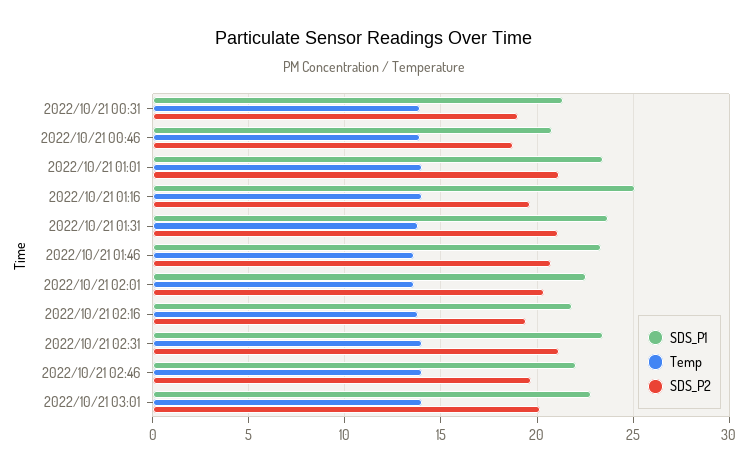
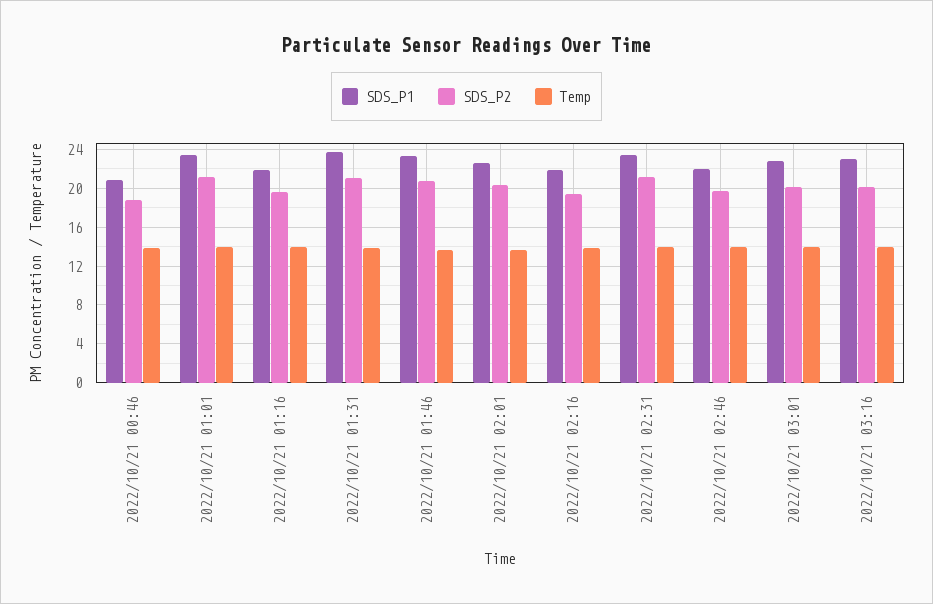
SDS_P1, 2022/10/21 00:31: 21.5 -> none
Temp, 2022/10/21 00:31: 14 -> none
SDS_P2, 2022/10/21 00:31: 19 -> none
SDS_P1, 2022/10/21 01:16: 25 -> 22
SDS_P1, 2022/10/21 03:16: none -> 23
SDS_P2, 2022/10/21 03:16: none -> 20
Temp, 2022/10/21 03:16: none -> 14

